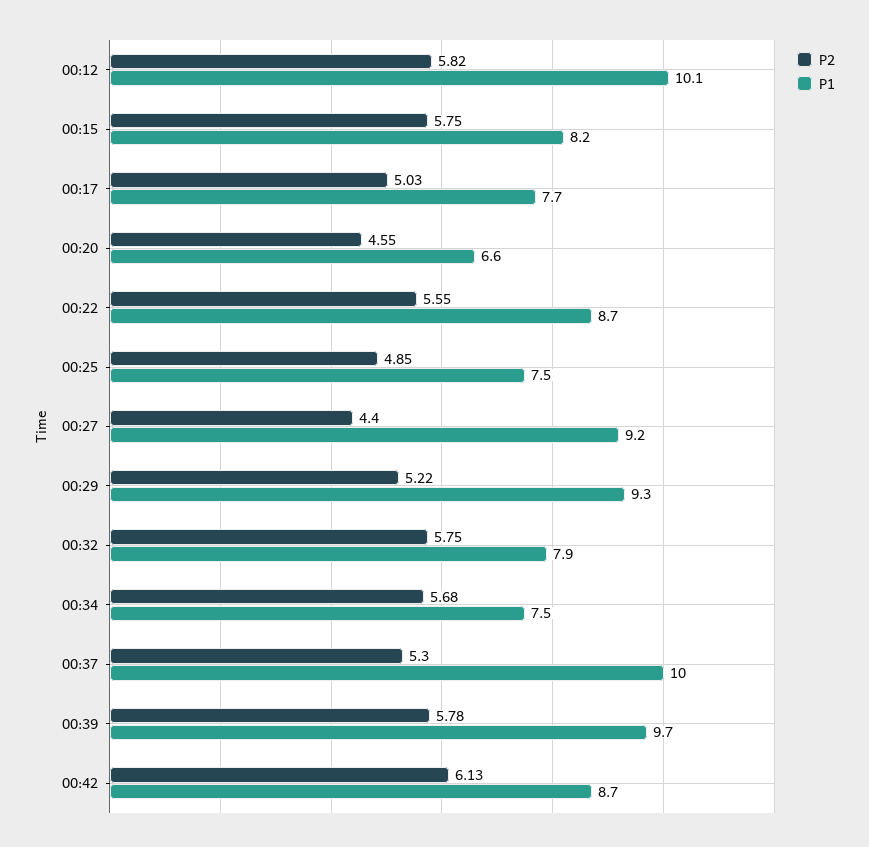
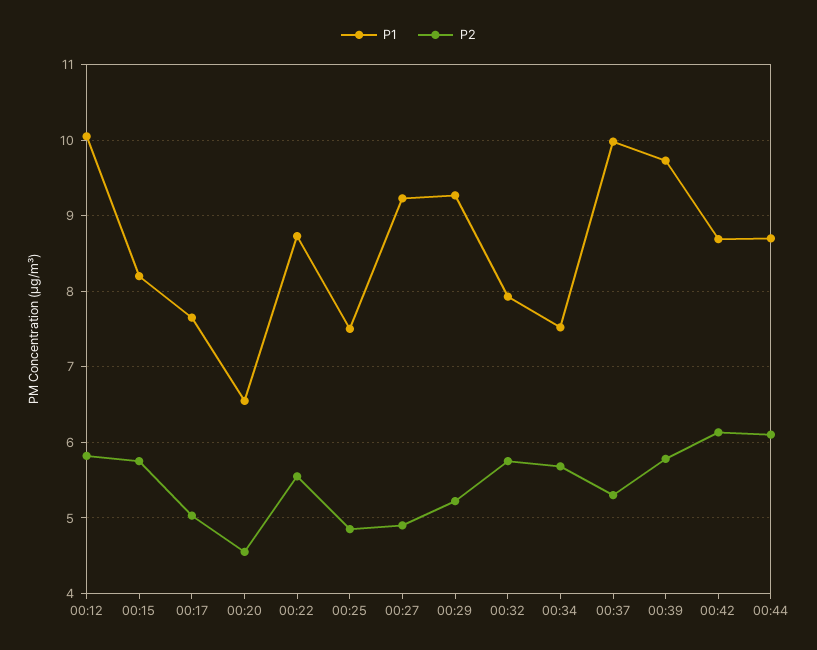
P2, 00:27: 4.4 -> 4.9
P1, 00:44: none -> 8.7
P2, 00:44: none -> 6.1

